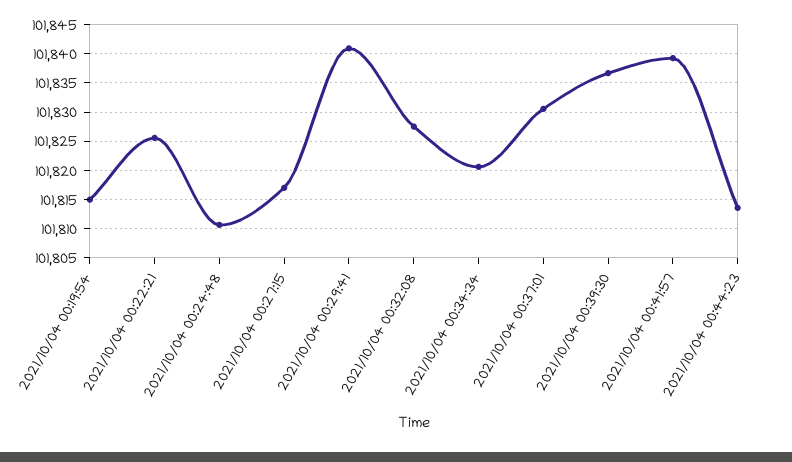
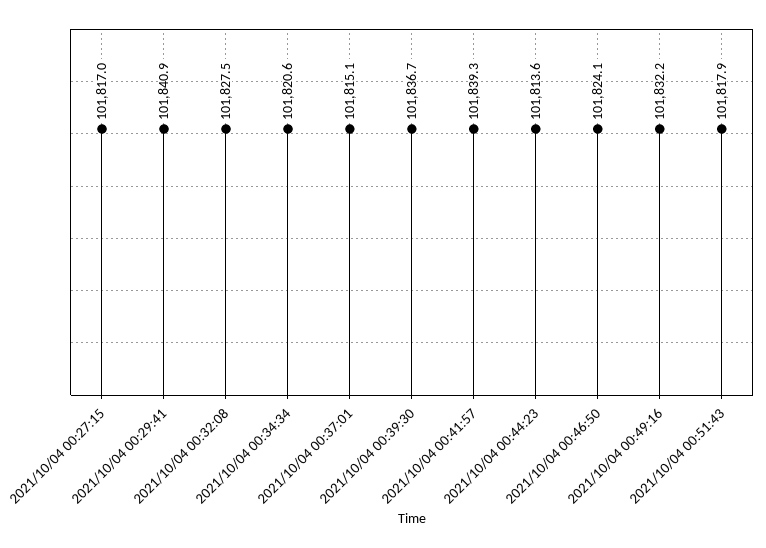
2021/10/04 00:19:54: 101815 -> none
2021/10/04 00:22:21: 101825 -> none
2021/10/04 00:24:48: 101810 -> none
2021/10/04 00:37:01: 101830 -> 101815.1
2021/10/04 00:46:50: none -> 101824.1
2021/10/04 00:49:16: none -> 101832.2
2021/10/04 00:51:43: none -> 101817.9

